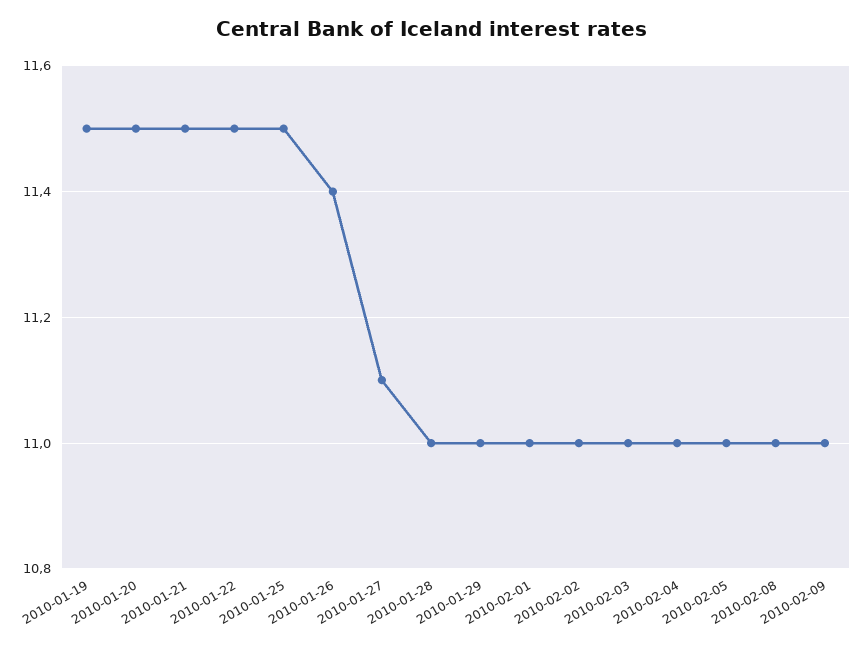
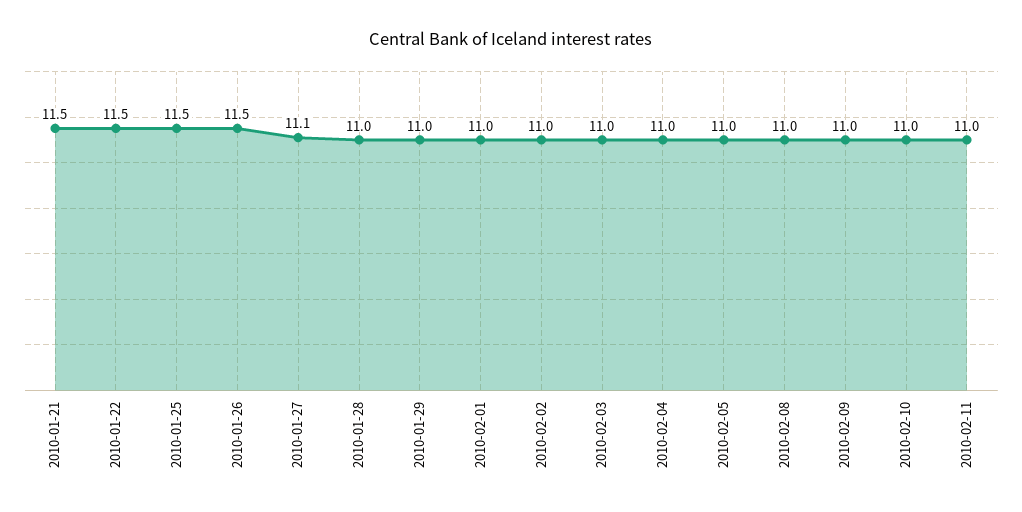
2010-01-19: 11.5 -> none
2010-01-20: 11.5 -> none
2010-01-26: 11.4 -> 11.5
2010-02-10: none -> 11
2010-02-11: none -> 11

